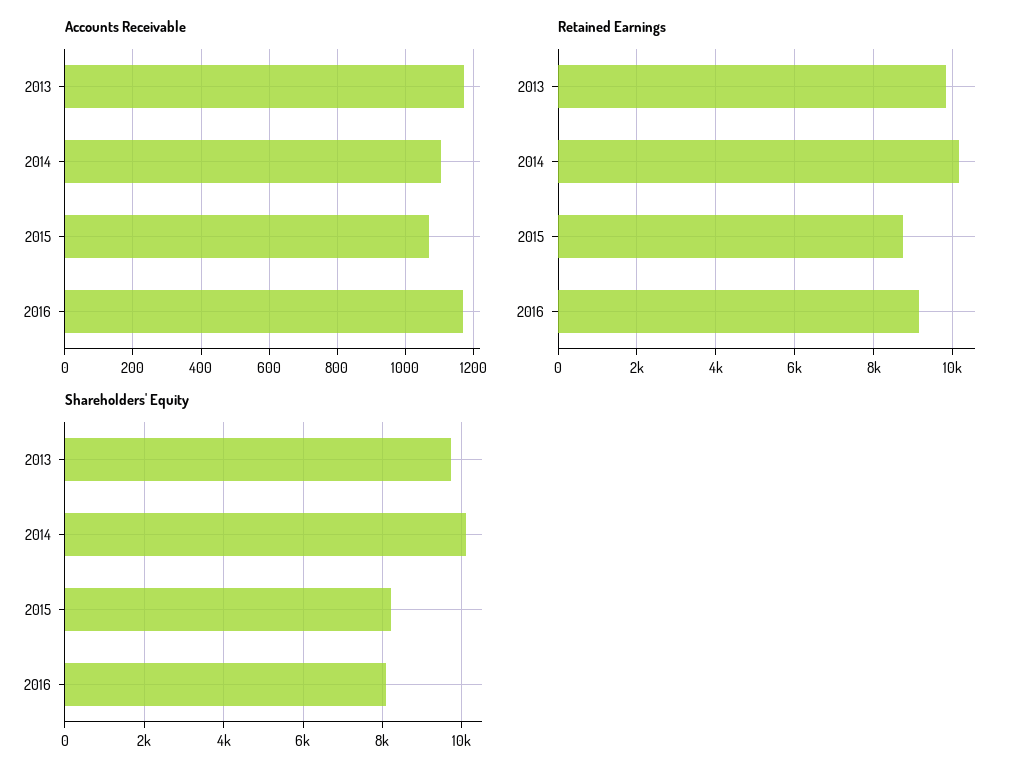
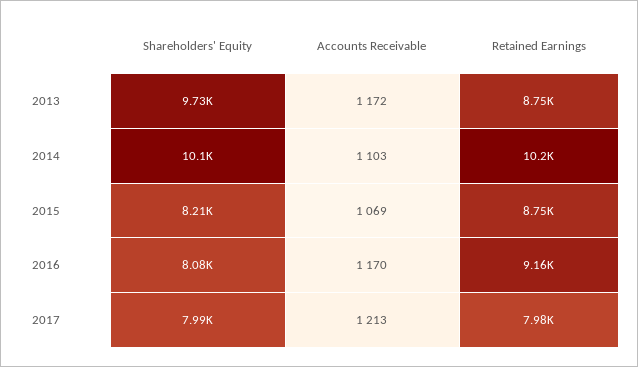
Retained Earnings, 2013: 9800 -> 8750
Shareholders' Equity, 2017: none -> 7990
Accounts Receivable, 2017: none -> 1213
Retained Earnings, 2017: none -> 7980

